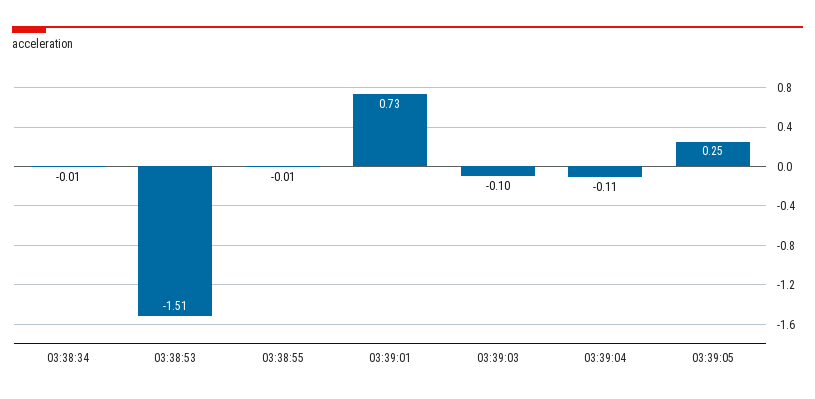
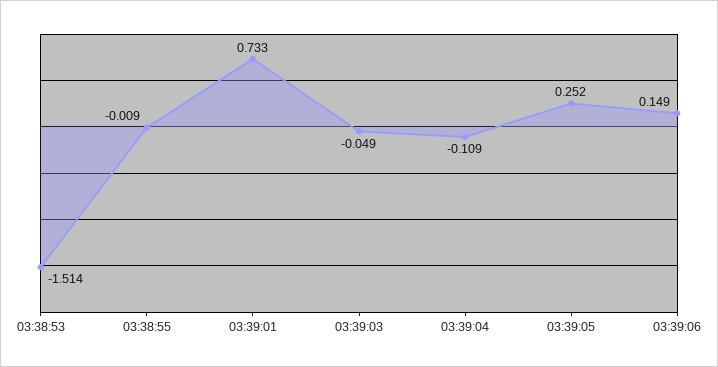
03:38:34: -0.01 -> none
03:39:03: -0.1 -> -0.049
03:39:06: none -> 0.149

